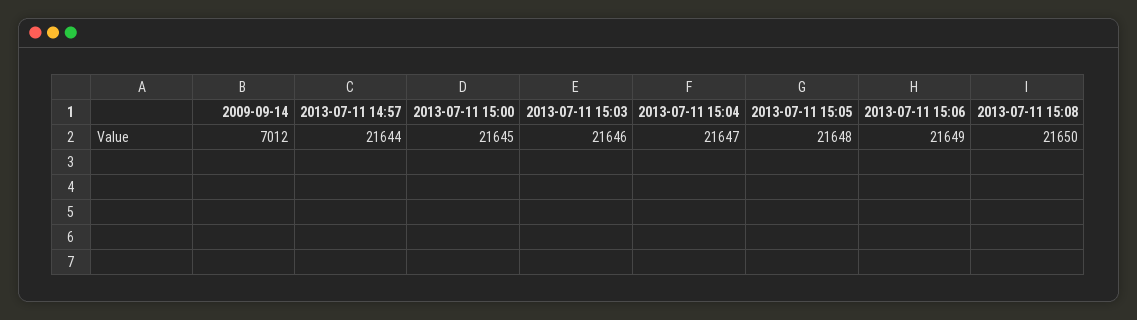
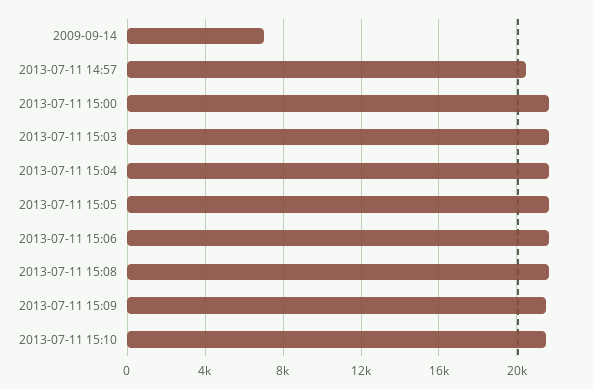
2013-07-11 14:57: 21644 -> 20500
2013-07-11 15:09: none -> 21500
2013-07-11 15:10: none -> 21500

